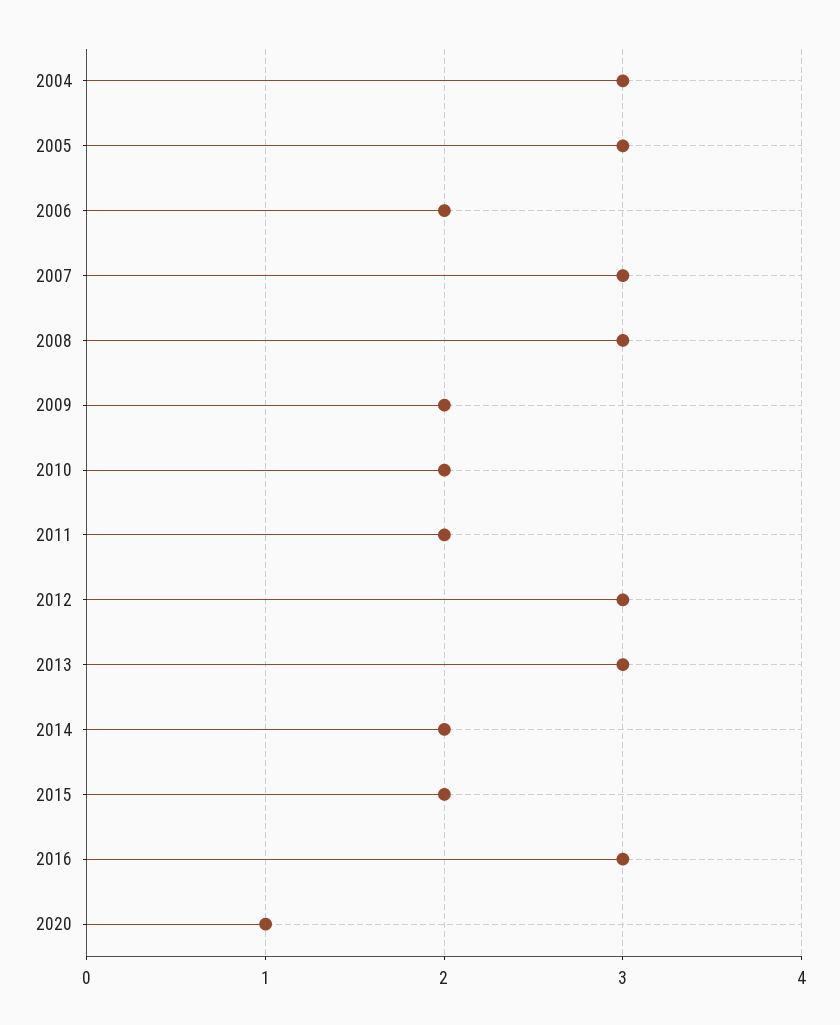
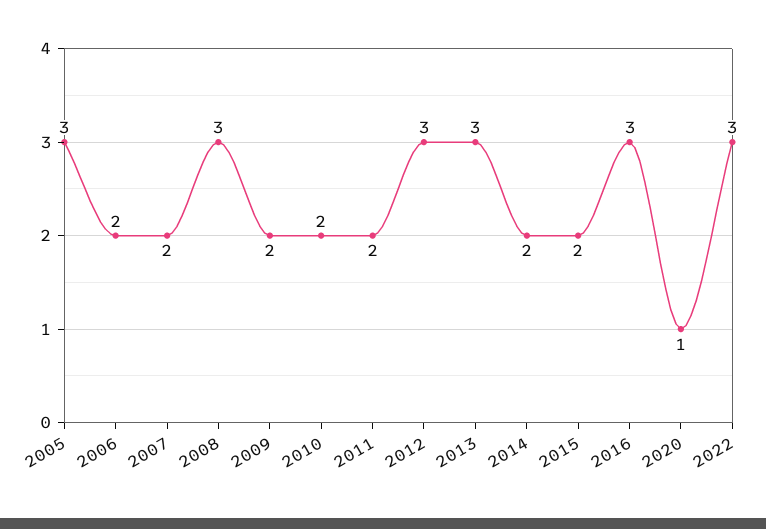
2004: 3 -> none
2007: 3 -> 2
2022: none -> 3

